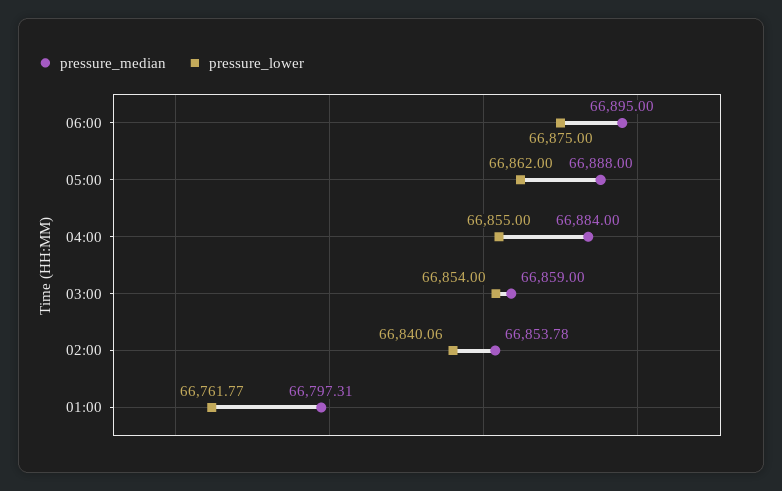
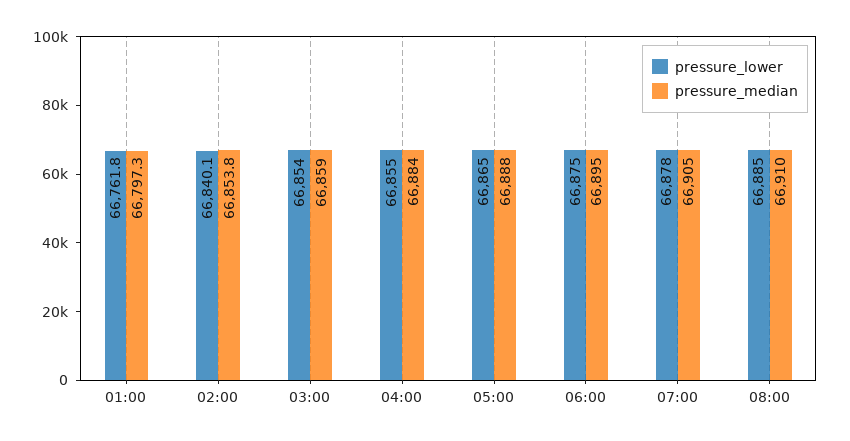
pressure_lower, 05:00: 66862 -> 66865
pressure_lower, 07:00: none -> 66878
pressure_median, 07:00: none -> 66905
pressure_lower, 08:00: none -> 66885
pressure_median, 08:00: none -> 66910

